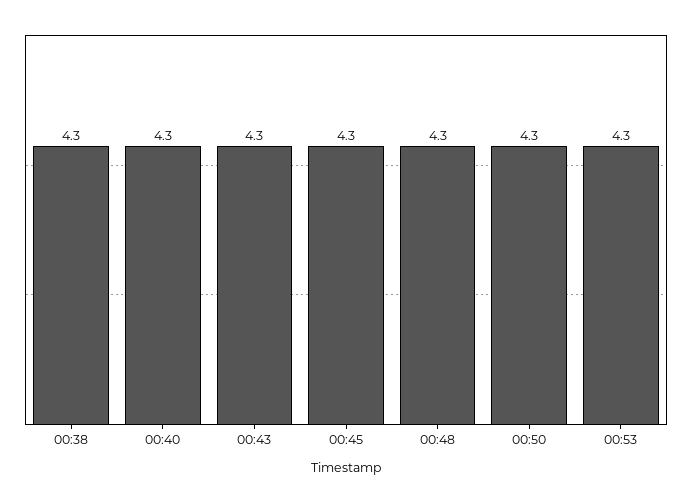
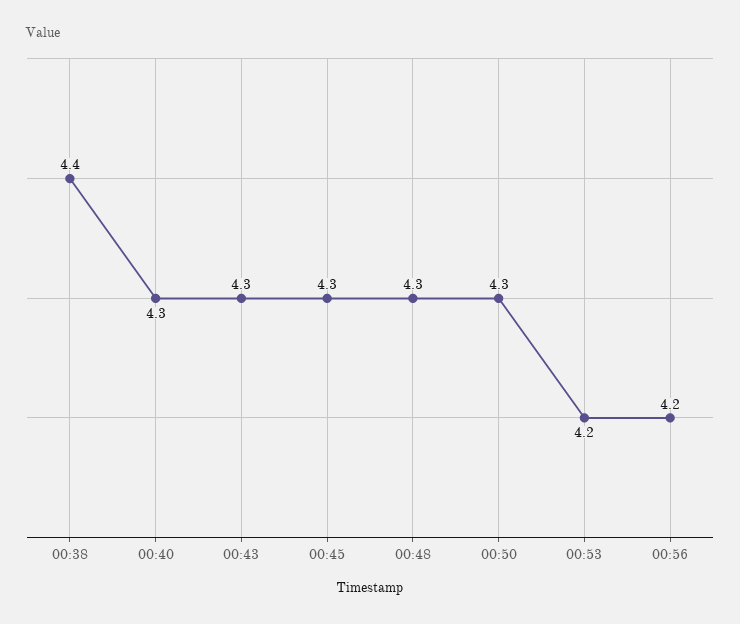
00:38: 4.3 -> 4.4
00:53: 4.3 -> 4.2
00:56: none -> 4.2

